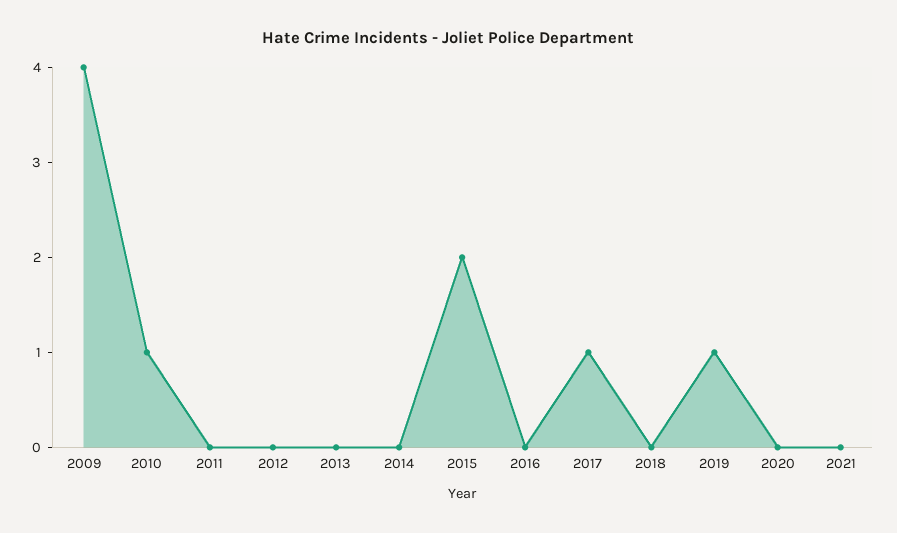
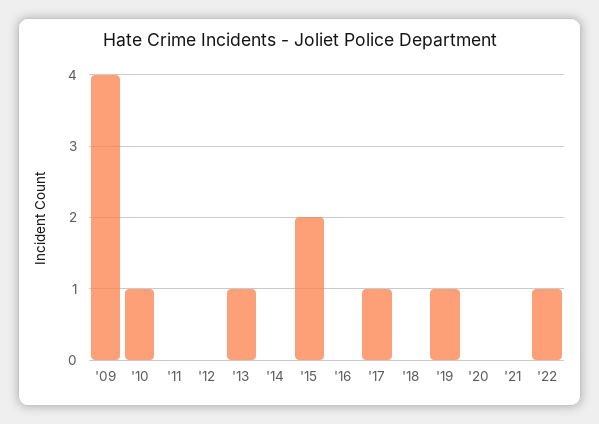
2013: 0 -> 1
'22: none -> 1

